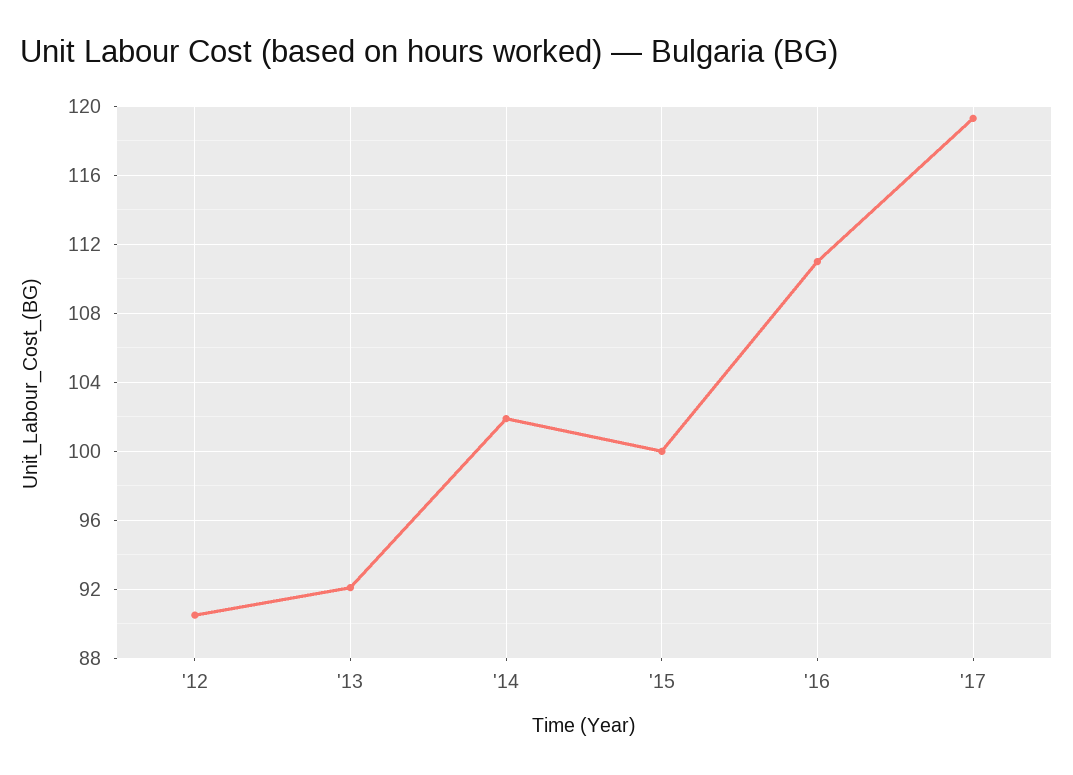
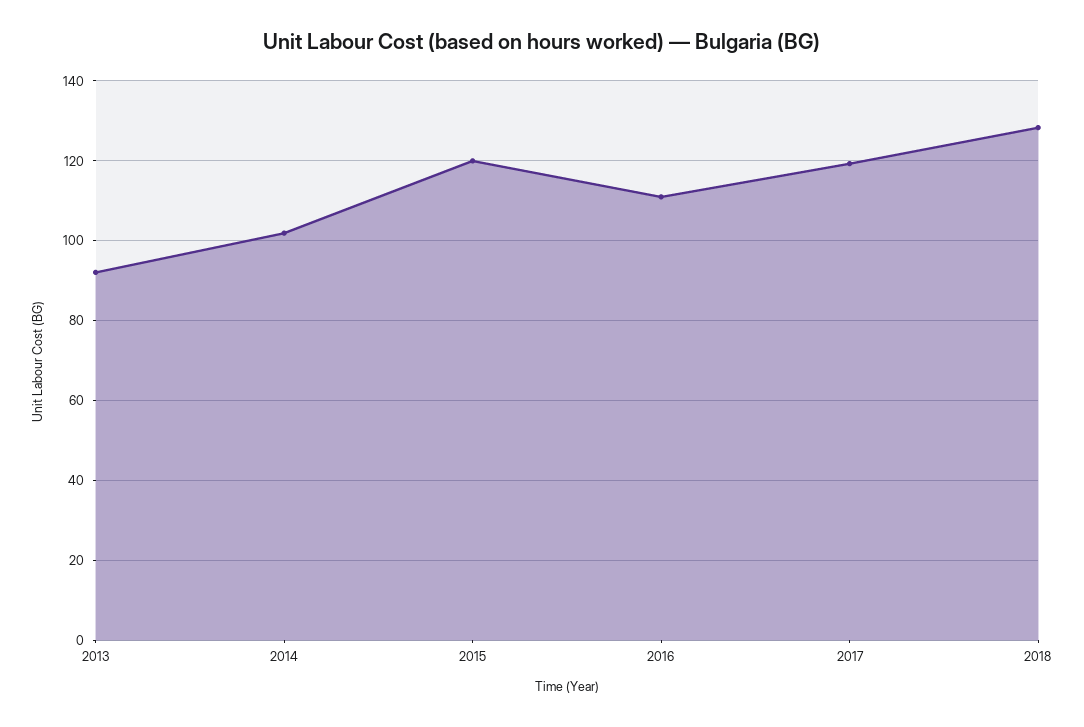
'12: 90.5 -> none
'15: 100 -> 120
2018: none -> 128

